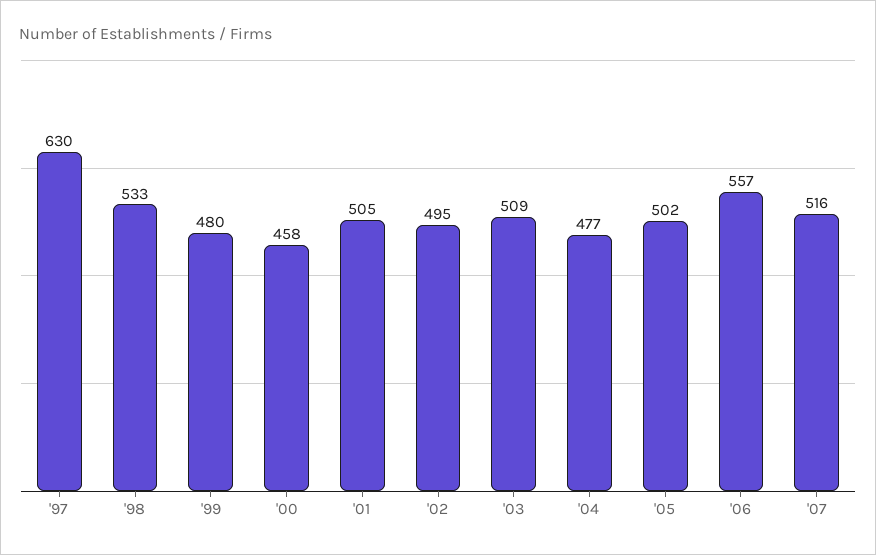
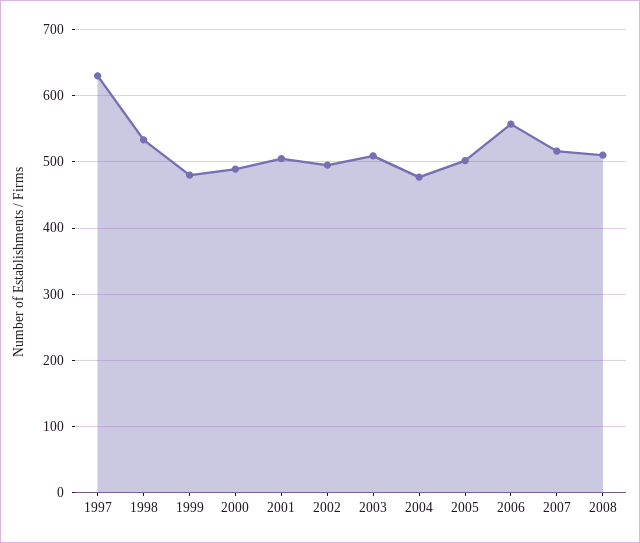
'00: 458 -> 490
2008: none -> 510

